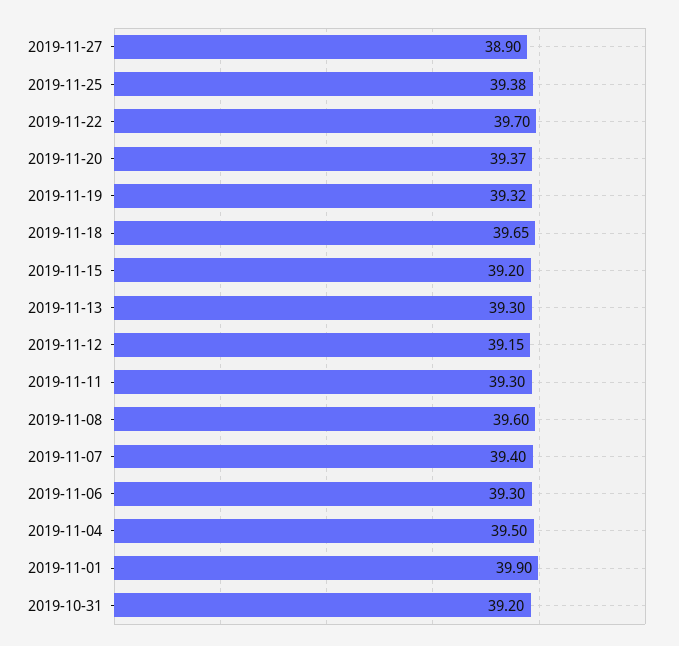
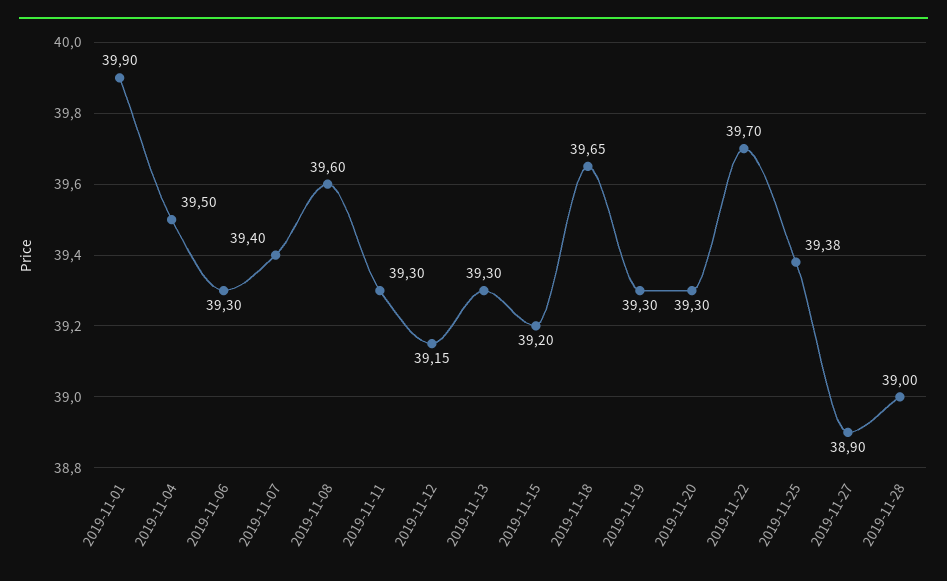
2019-11-20: 39.37 -> 39.3
2019-11-19: 39.32 -> 39.3
2019-10-31: 39.2 -> none
2019-11-28: none -> 39

